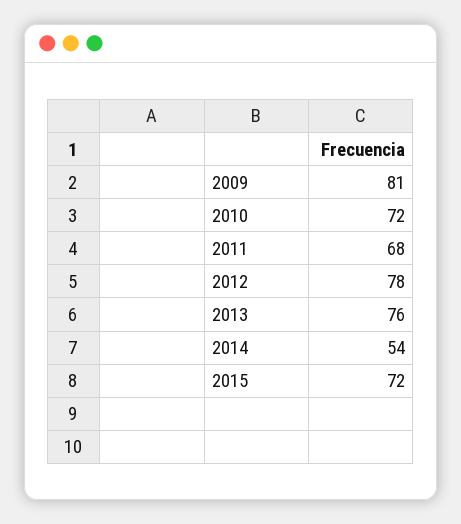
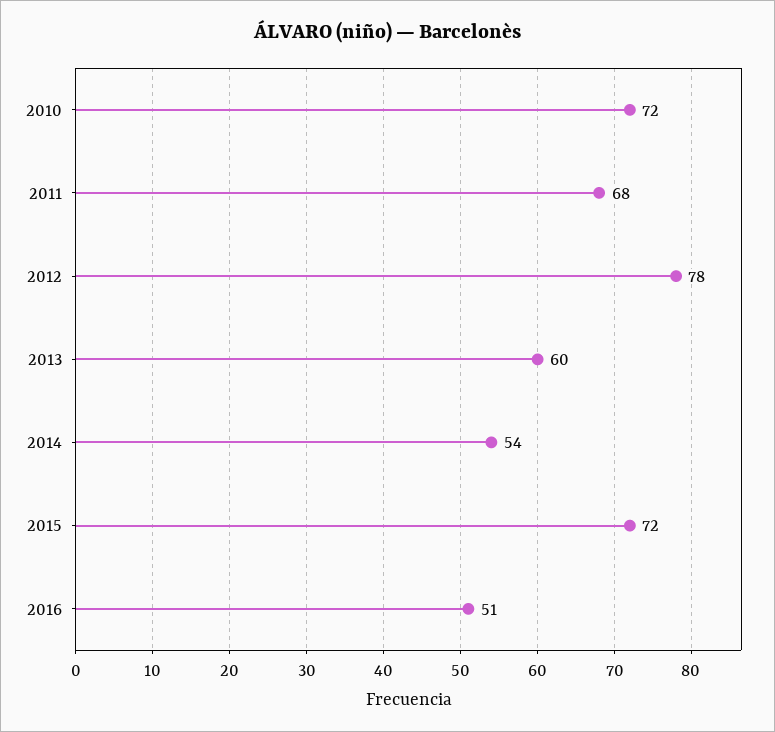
2009: 81 -> none
2013: 76 -> 60
2016: none -> 51

